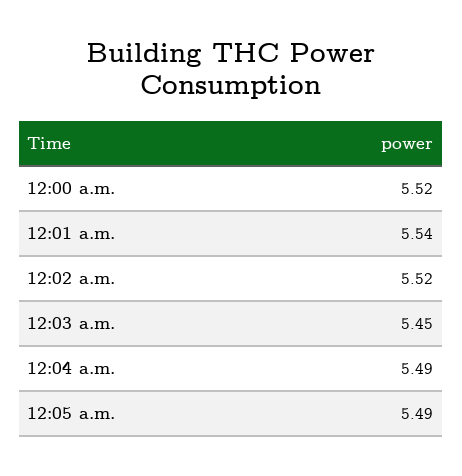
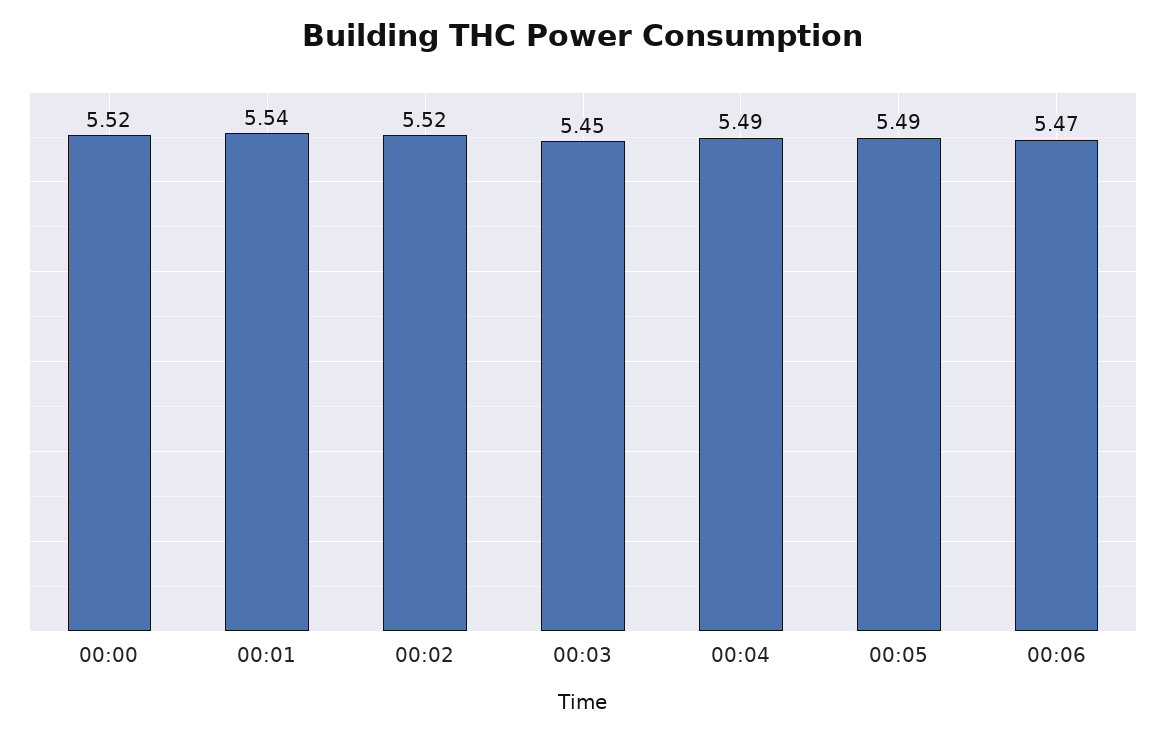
00:06: none -> 5.47

